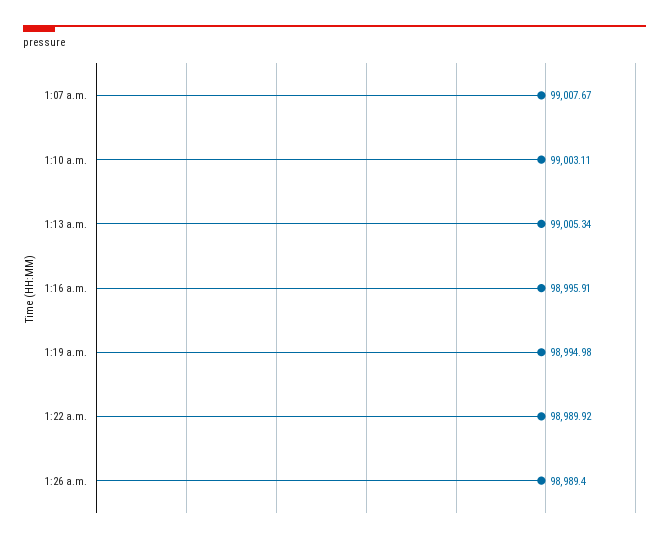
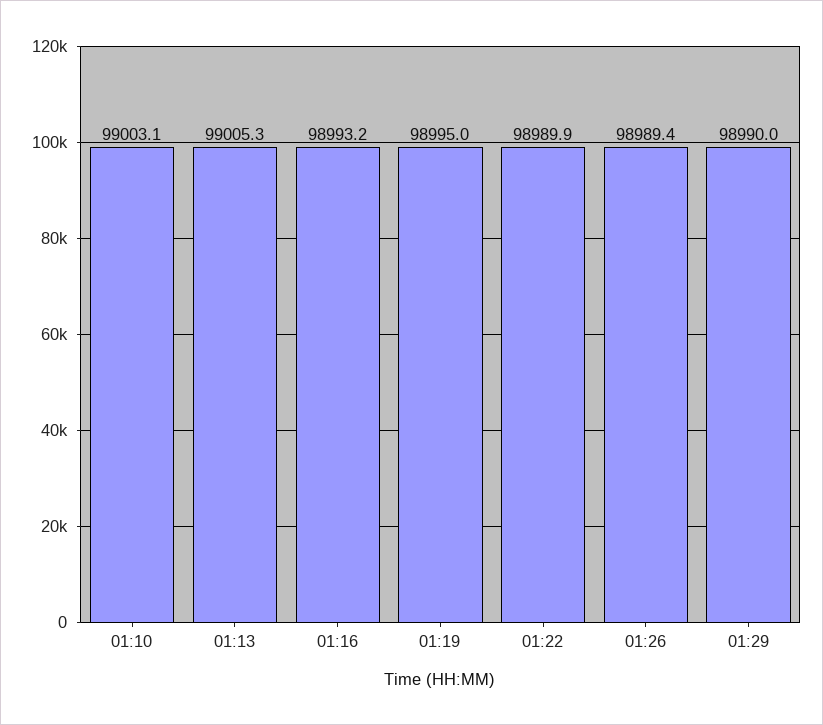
1:07 a.m.: 99007.67 -> none
1:16 a.m.: 98995.91 -> 98993.2
01:29: none -> 98990

